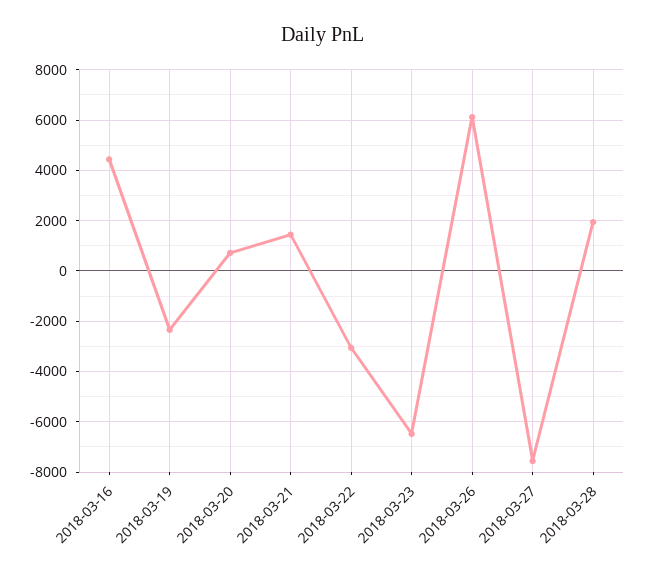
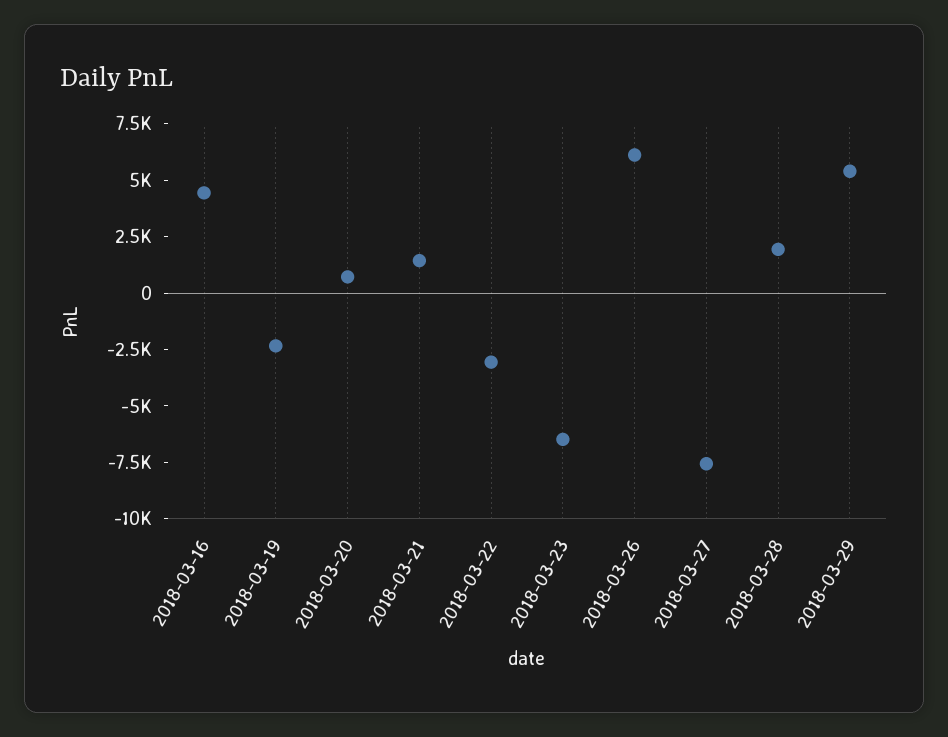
2018-03-29: none -> 5500

